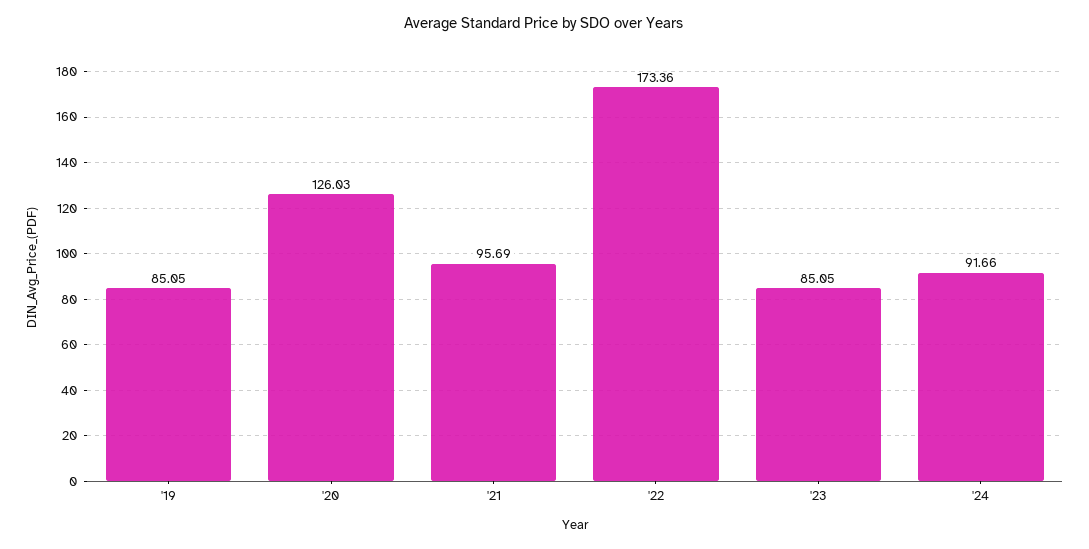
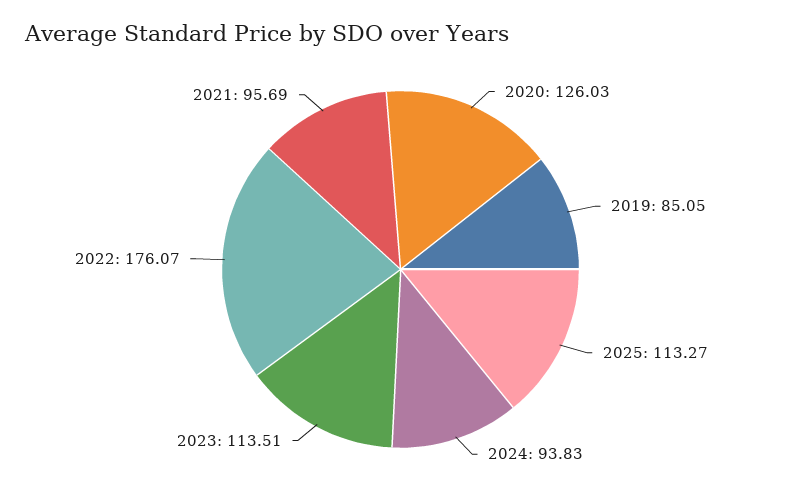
'22: 173.36 -> 176.07
'23: 85.05 -> 113.51
'24: 91.66 -> 93.83
2025: none -> 113.27

